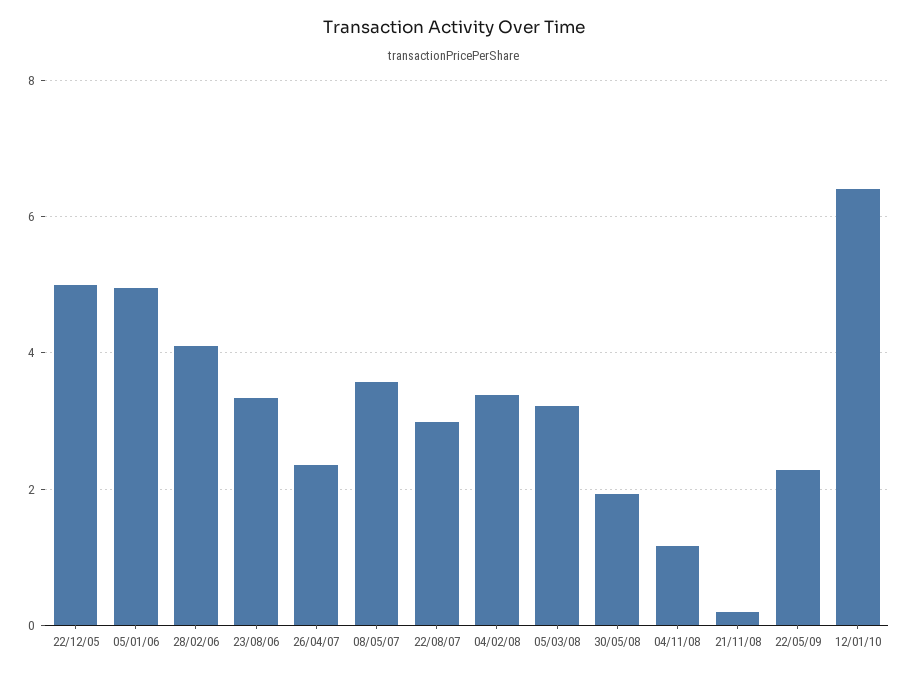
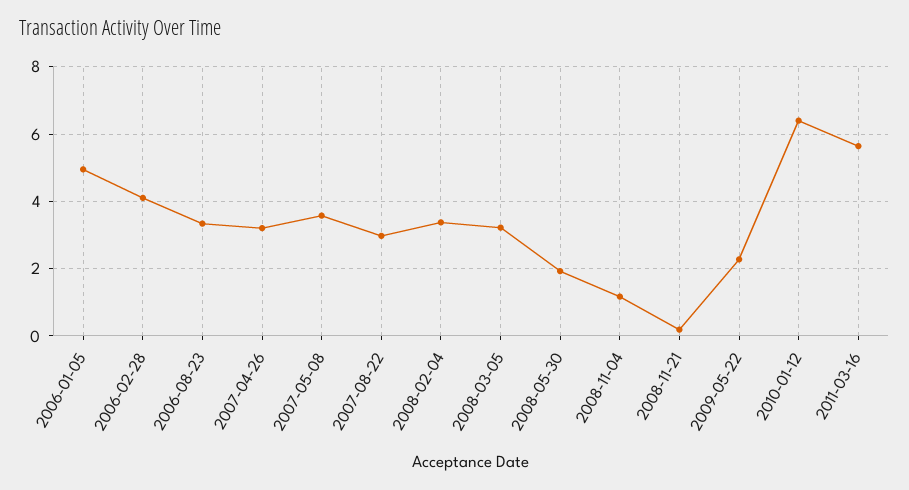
22/12/05: 5 -> none
26/04/07: 2.4 -> 3.2
2011-03-16: none -> 5.6

